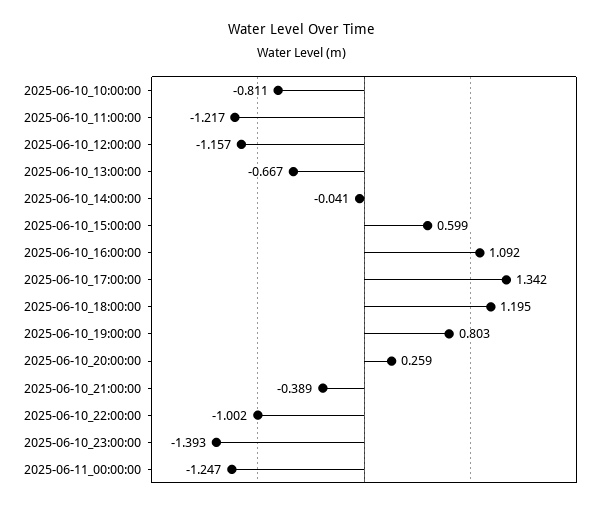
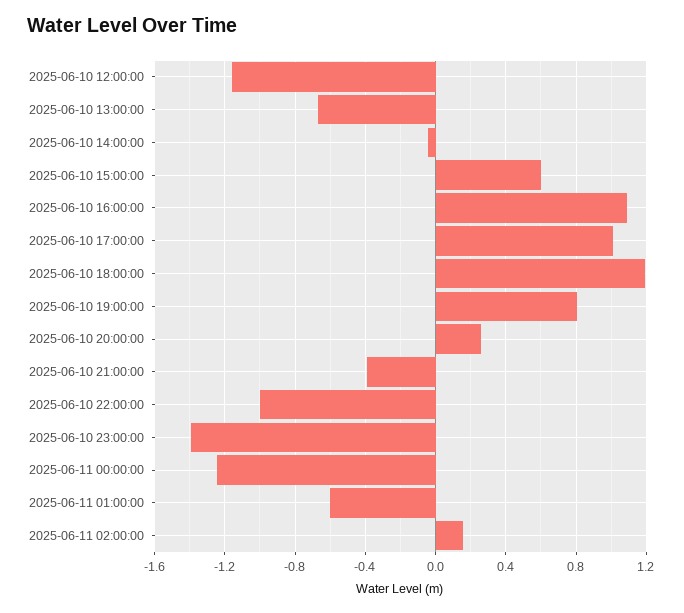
2025-06-10_10:00:00: -0.811 -> none
2025-06-10_11:00:00: -1.217 -> none
2025-06-10_17:00:00: 1.342 -> 1
2025-06-11 01:00:00: none -> -0.6
2025-06-11 02:00:00: none -> 0.15

